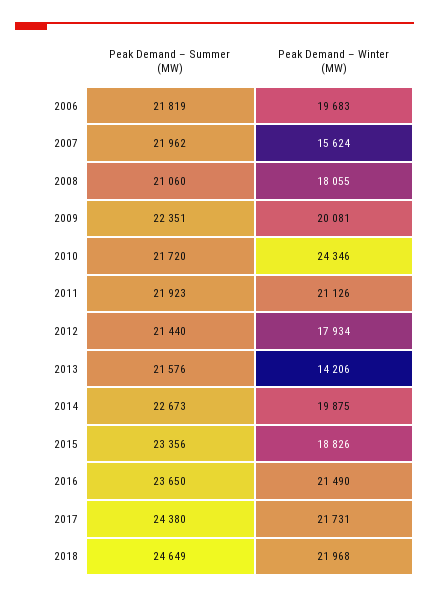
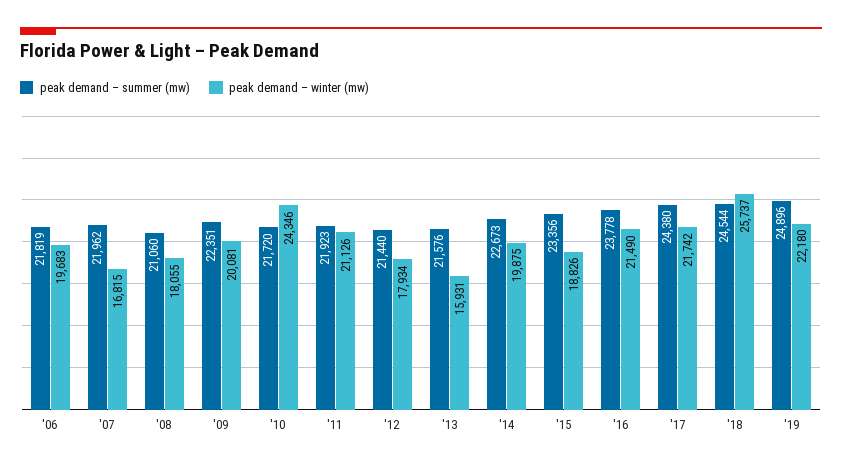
Peak Demand – Winter (MW), 2007: 15624 -> 16815
Peak Demand – Winter (MW), 2013: 14206 -> 15931
Peak Demand – Summer (MW), 2016: 23650 -> 23778
Peak Demand – Winter (MW), 2017: 21731 -> 21742
Peak Demand – Summer (MW), 2018: 24649 -> 24544
Peak Demand – Winter (MW), 2018: 21968 -> 25737
Peak Demand – Summer (MW), '19: none -> 24896
Peak Demand – Winter (MW), '19: none -> 22180

